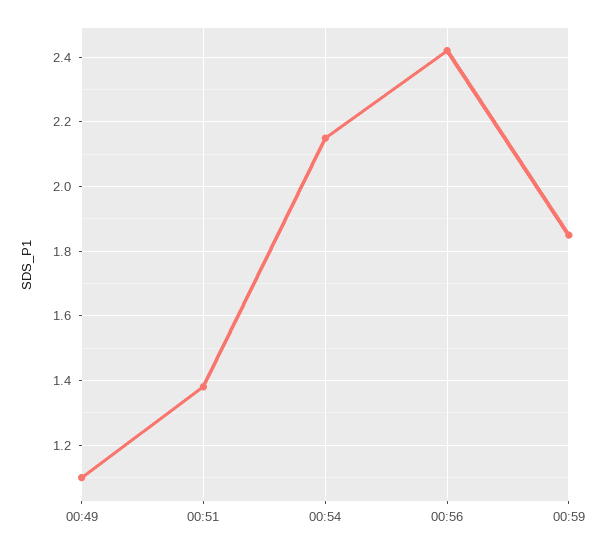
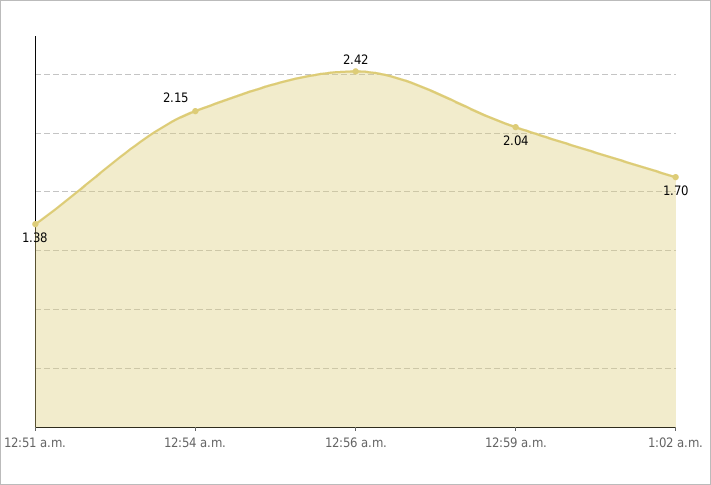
00:49: 1.1 -> none
00:59: 1.85 -> 2.04
1:02 a.m.: none -> 1.7

